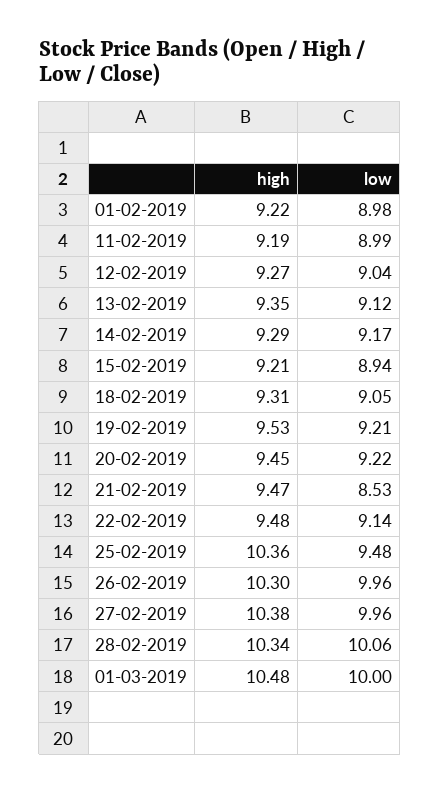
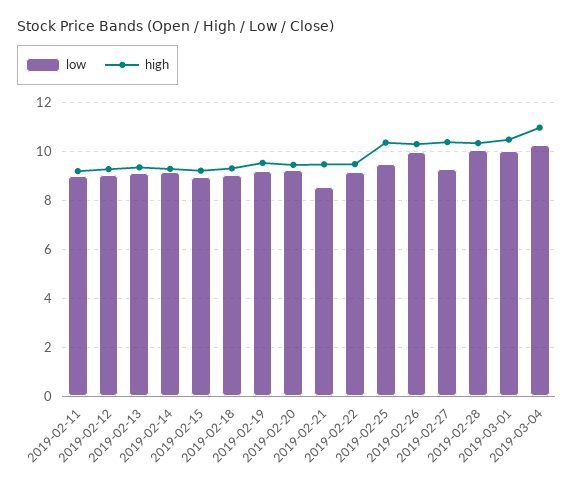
high, 01-02-2019: 9.22 -> none
low, 01-02-2019: 8.98 -> none
low, 27-02-2019: 9.96 -> 9.25
low, 2019-03-04: none -> 10.25
high, 2019-03-04: none -> 11

